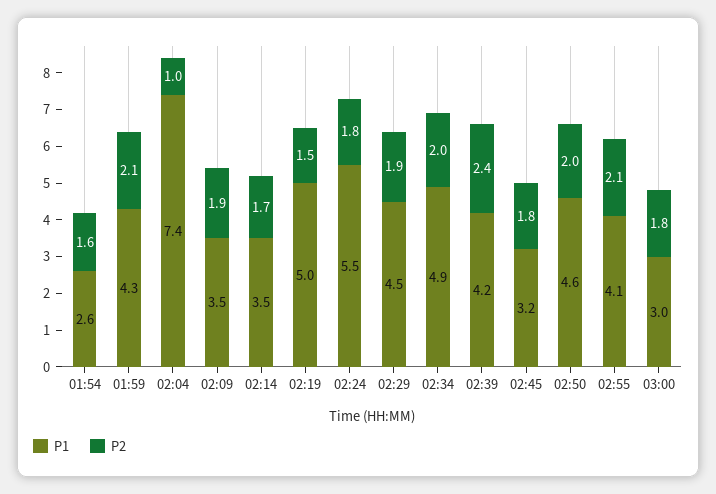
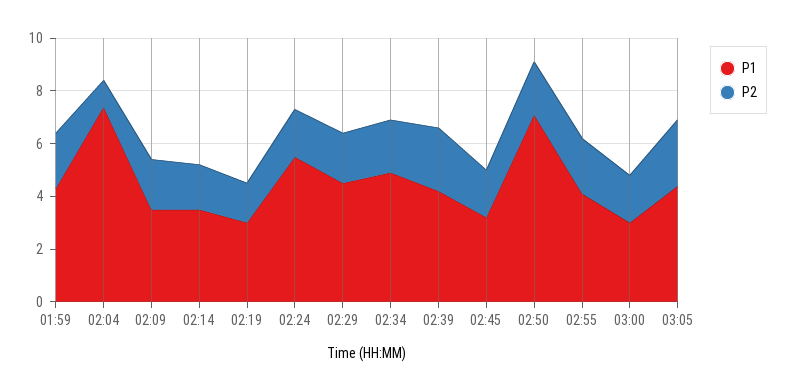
P1, 01:54: 2.6 -> none
P2, 01:54: 1.6 -> none
P1, 02:19: 5 -> 3
P1, 02:50: 4.6 -> 7
P1, 03:05: none -> 4.5
P2, 03:05: none -> 2.5

